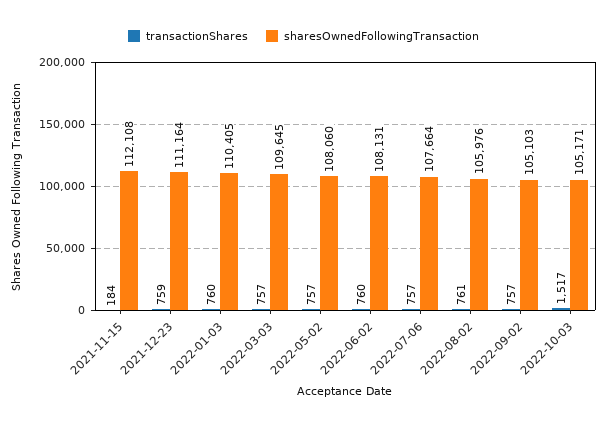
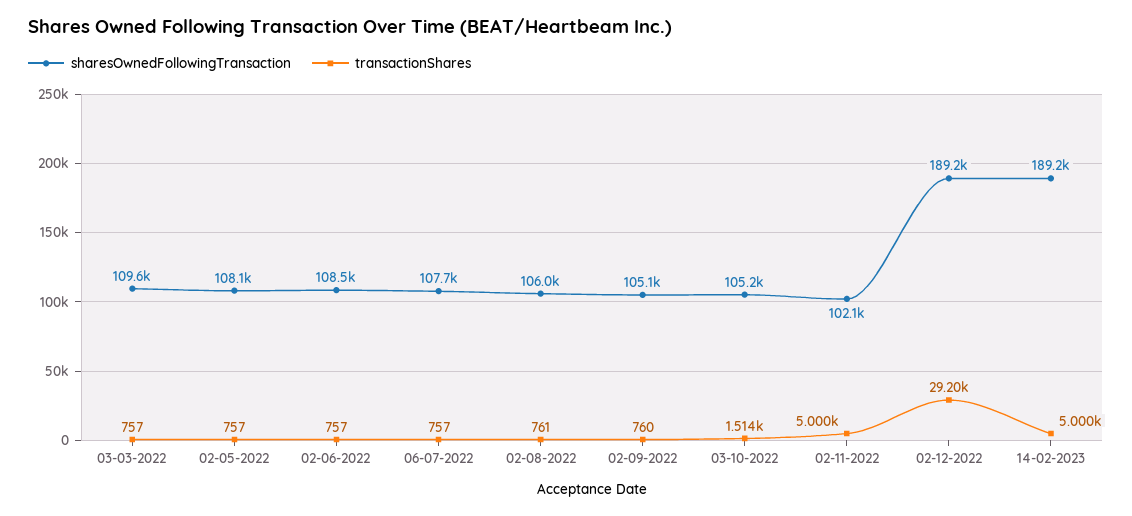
transactionShares, 2021-11-15: 184 -> none
sharesOwnedFollowingTransaction, 2021-11-15: 112108 -> none
transactionShares, 2021-12-23: 759 -> none
sharesOwnedFollowingTransaction, 2021-12-23: 111164 -> none
transactionShares, 2022-01-03: 760 -> none
sharesOwnedFollowingTransaction, 2022-01-03: 110405 -> none
transactionShares, 2022-06-02: 760 -> 757
sharesOwnedFollowingTransaction, 2022-06-02: 108131 -> 108500
transactionShares, 2022-09-02: 757 -> 760
transactionShares, 2022-10-03: 1517 -> 1514
sharesOwnedFollowingTransaction, 02-11-2022: none -> 102100
transactionShares, 02-11-2022: none -> 5000
sharesOwnedFollowingTransaction, 02-12-2022: none -> 189200
transactionShares, 02-12-2022: none -> 29200
sharesOwnedFollowingTransaction, 14-02-2023: none -> 189200
transactionShares, 14-02-2023: none -> 5000

